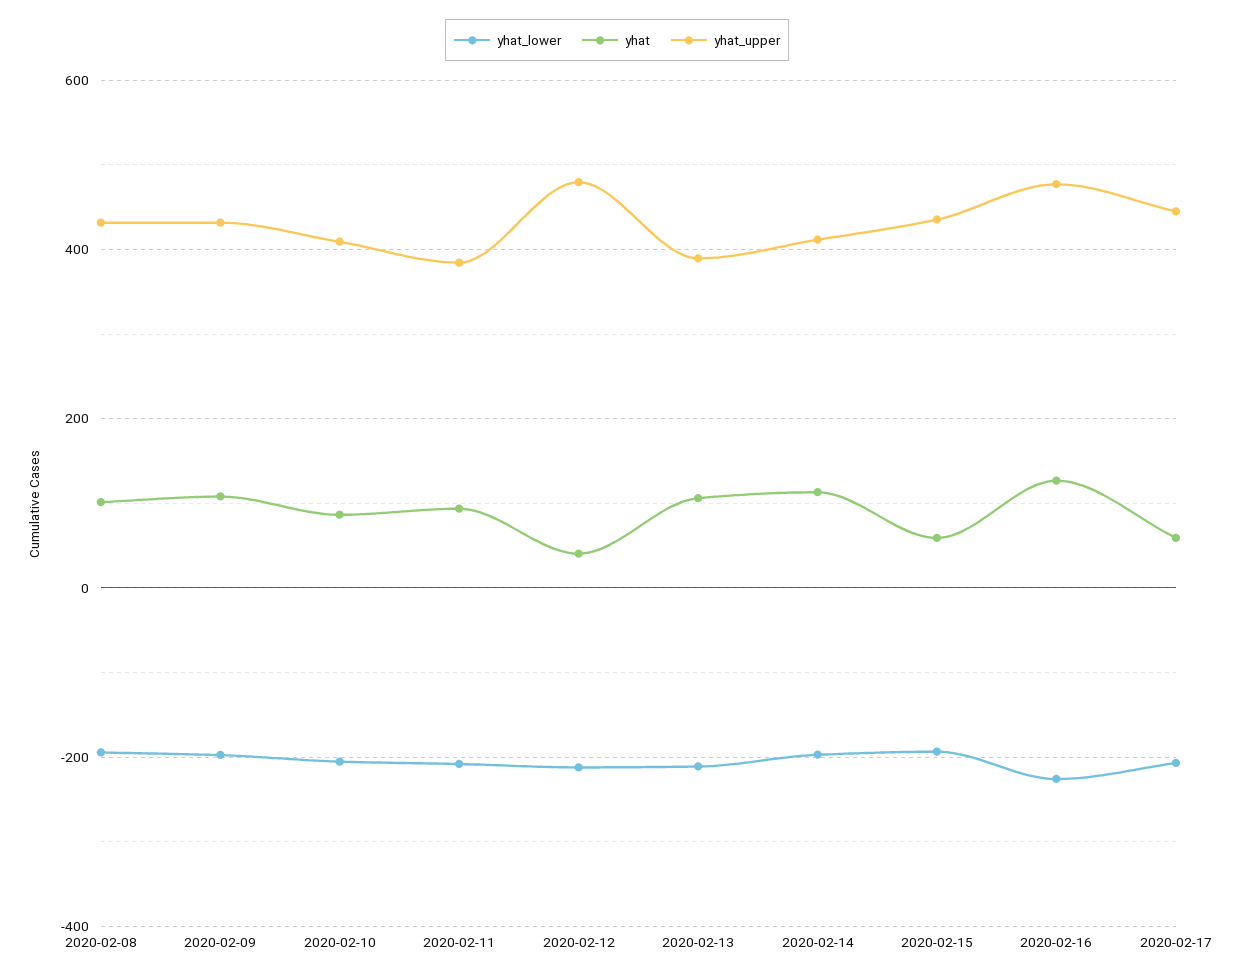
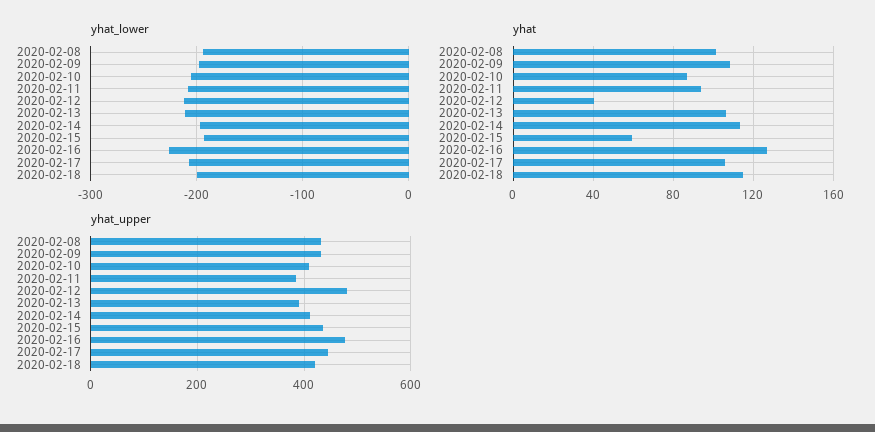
yhat, 2020-02-17: 60 -> 105
yhat_lower, 2020-02-18: none -> -200
yhat, 2020-02-18: none -> 115
yhat_upper, 2020-02-18: none -> 420

